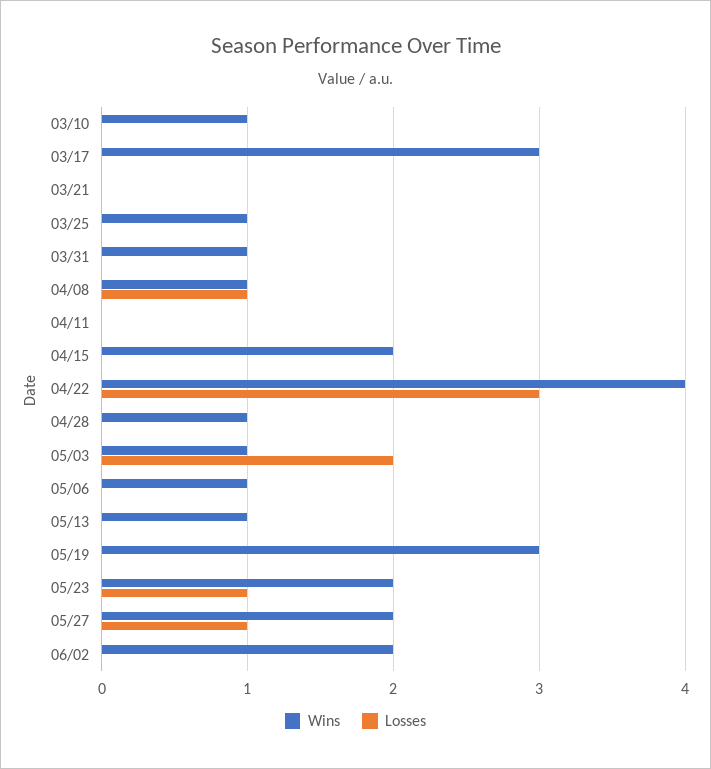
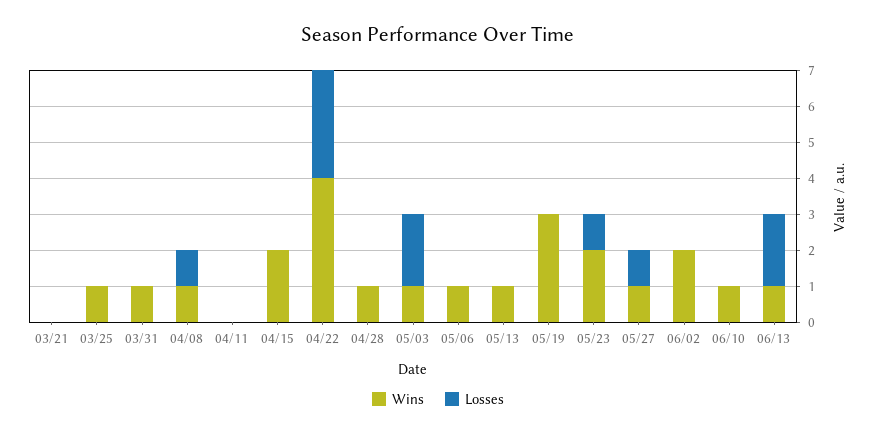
Wins, 03/10: 1 -> none
Losses, 03/10: 0 -> none
Wins, 03/17: 3 -> none
Losses, 03/17: 0 -> none
Wins, 05/27: 2 -> 1
Wins, 06/10: none -> 1
Losses, 06/10: none -> 0
Wins, 06/13: none -> 1
Losses, 06/13: none -> 2

